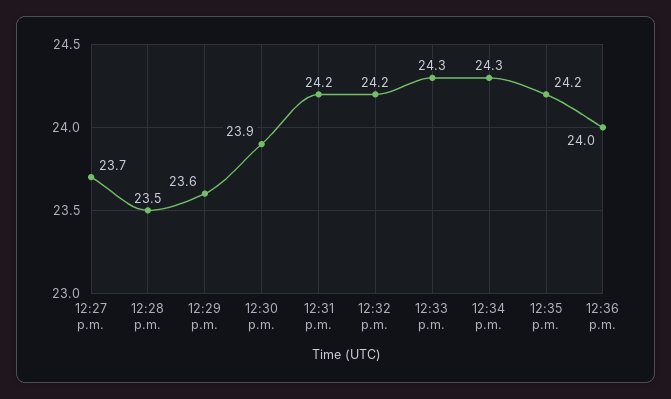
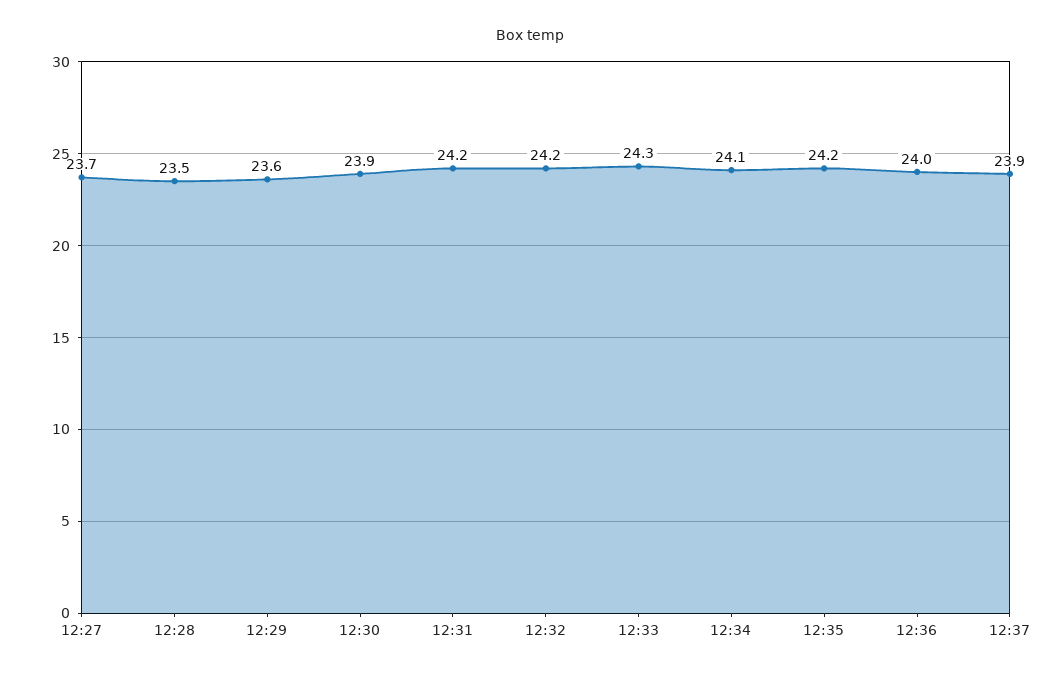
12:34 p.m.: 24.3 -> 24.1
12:37: none -> 23.9

